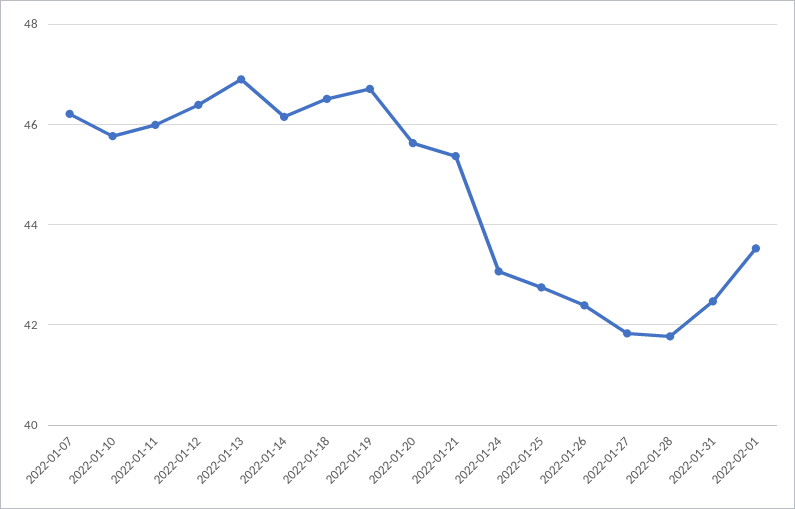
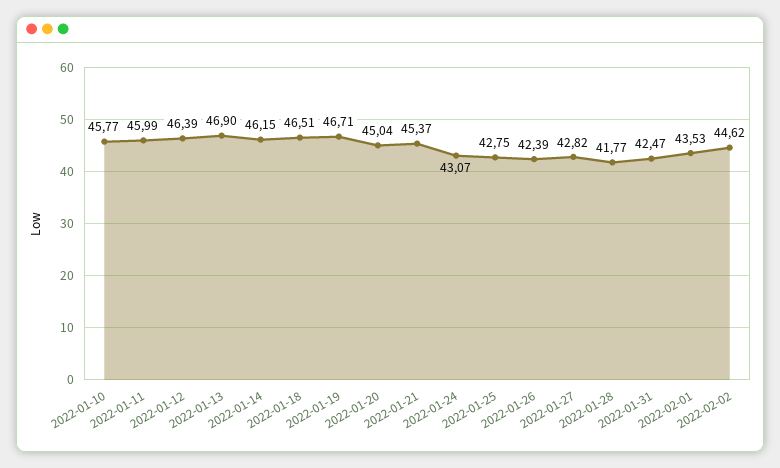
2022-01-07: 46.2 -> none
2022-01-20: 45.6 -> 45.04
2022-01-27: 41.8 -> 42.82
2022-02-02: none -> 44.62

